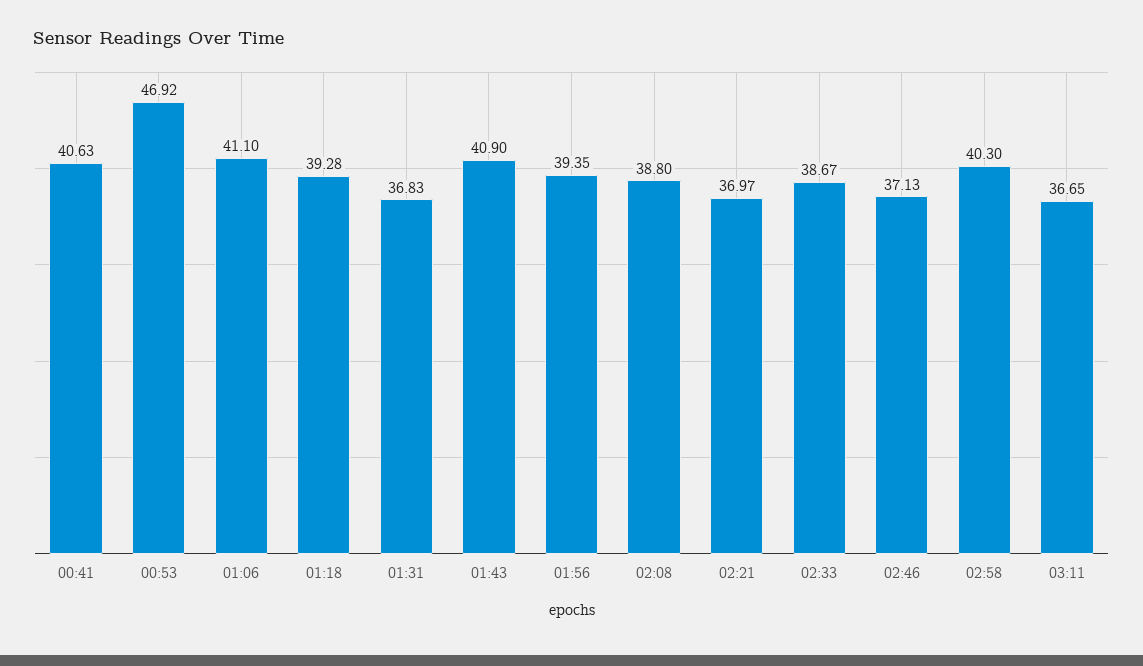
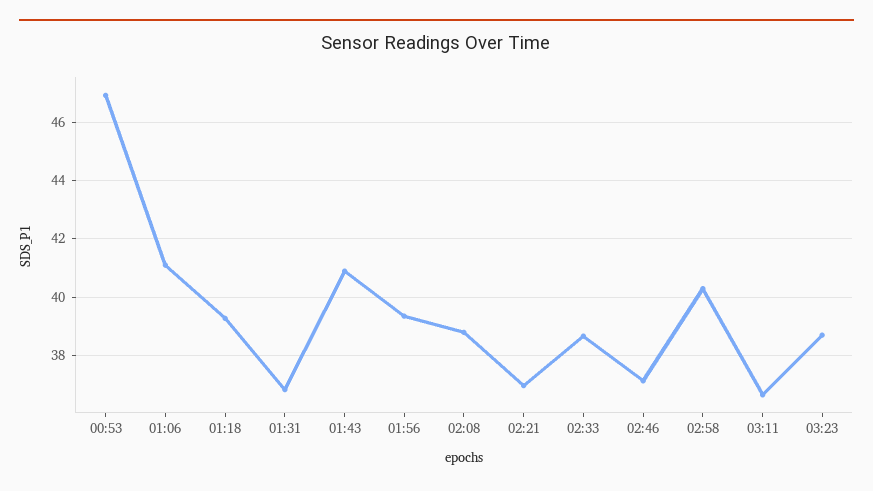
00:41: 40.63 -> none
03:23: none -> 38.75

